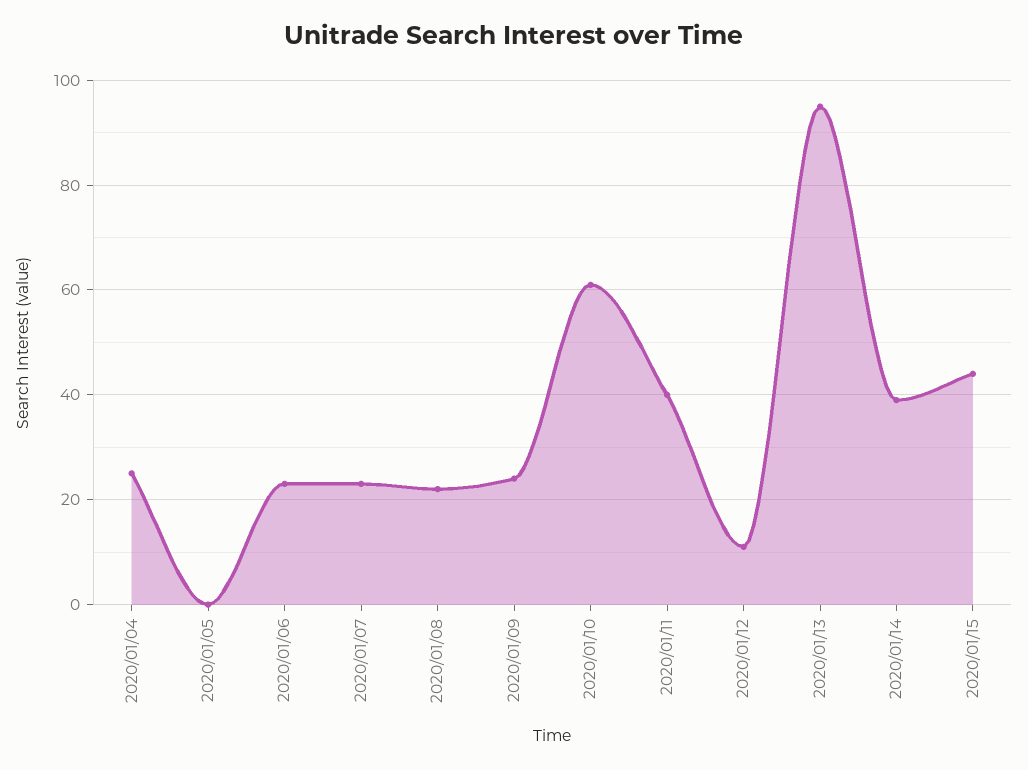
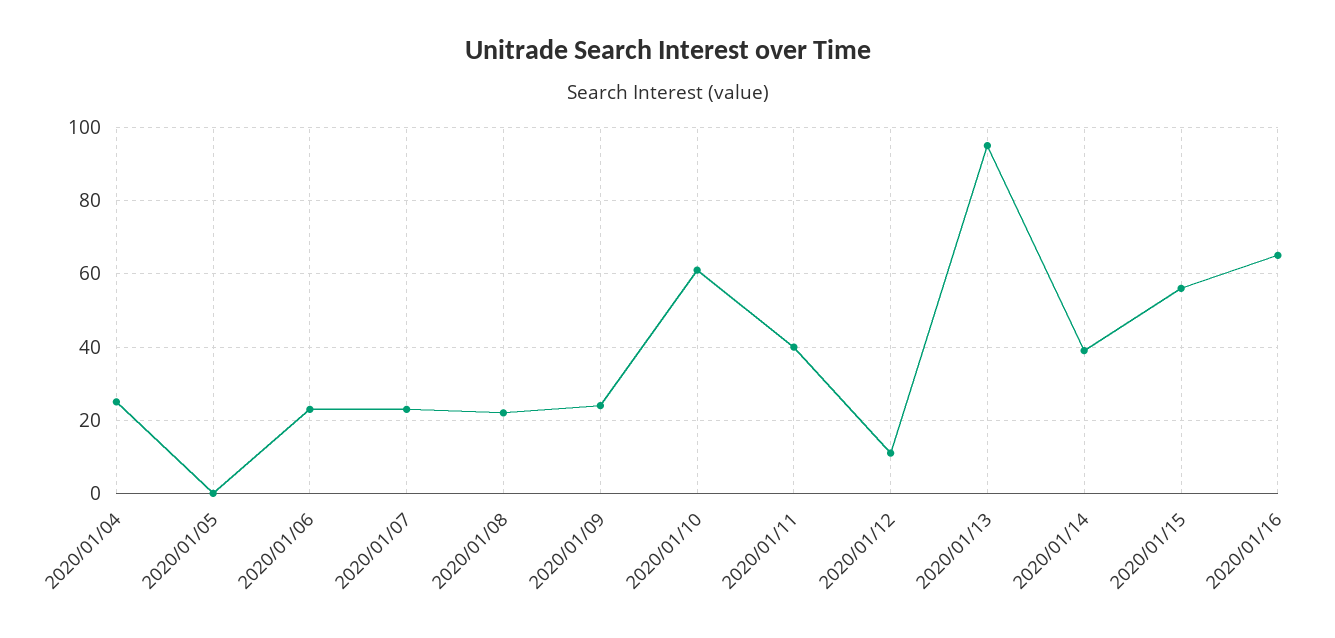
2020/01/15: 45 -> 55
2020/01/16: none -> 65

